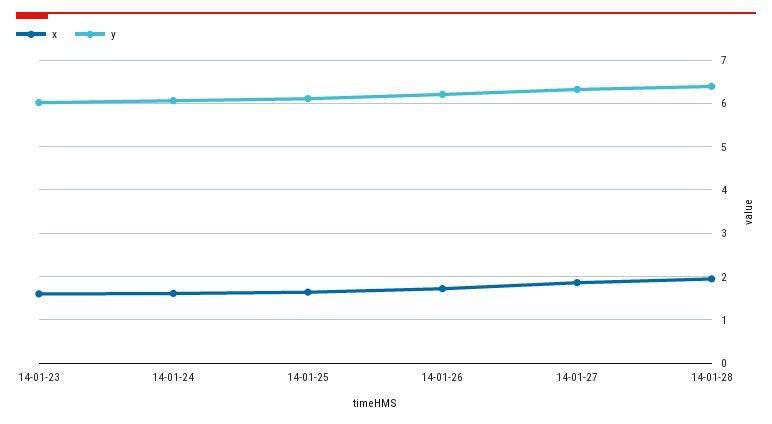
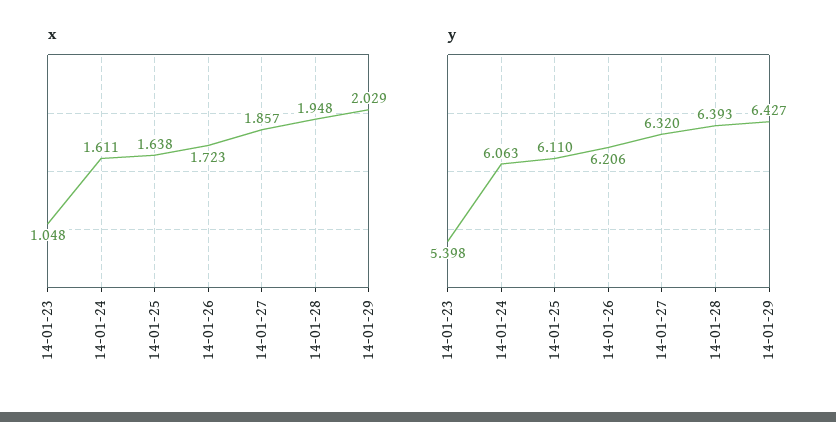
x, 14-01-23: 1.6 -> 1.048
y, 14-01-23: 6 -> 5.398
x, 14-01-29: none -> 2.029
y, 14-01-29: none -> 6.427

